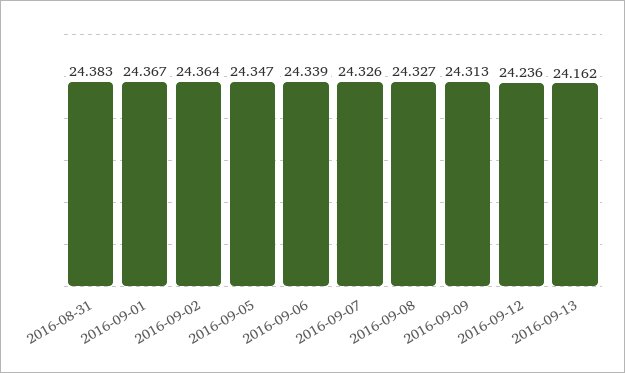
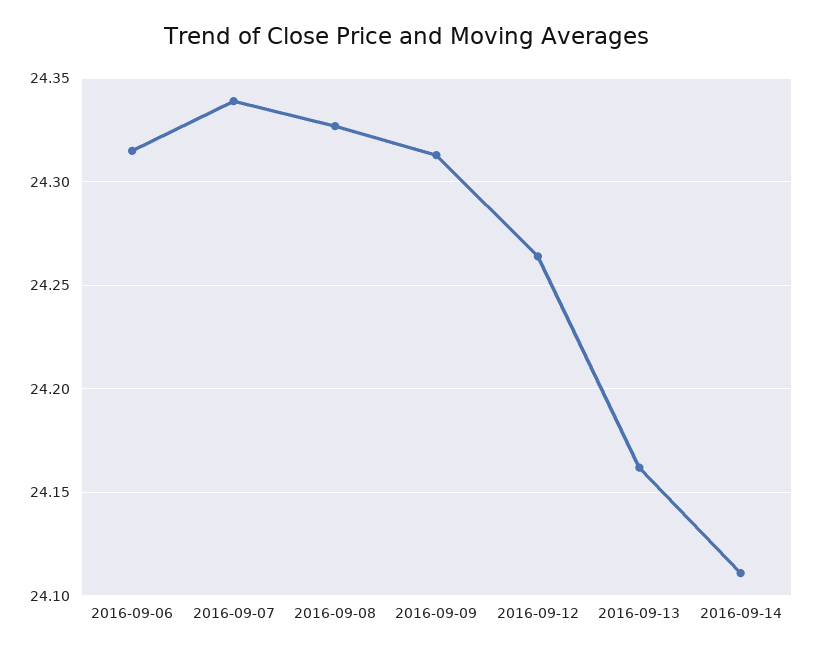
2016-08-31: 24.383 -> none
2016-09-01: 24.367 -> none
2016-09-02: 24.364 -> none
2016-09-05: 24.347 -> none
2016-09-06: 24.339 -> 24.315
2016-09-07: 24.326 -> 24.34
2016-09-12: 24.236 -> 24.265
2016-09-14: none -> 24.11

